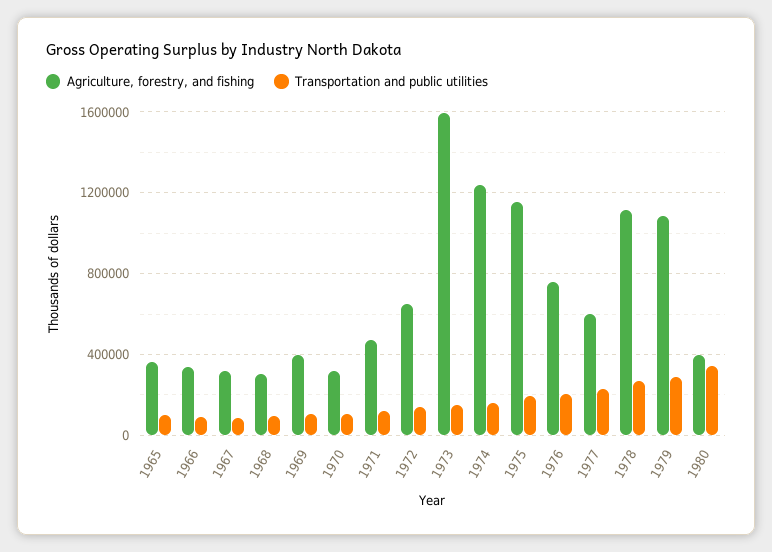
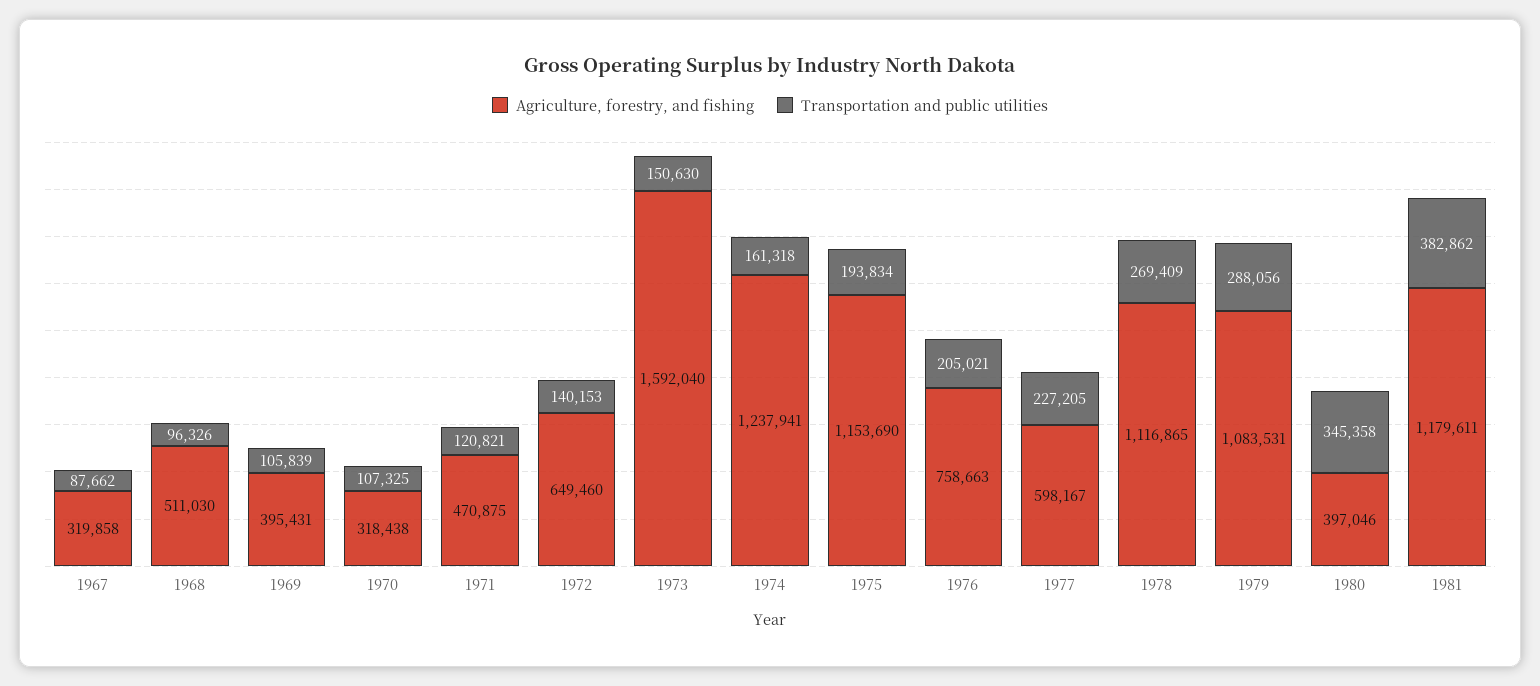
Agriculture, forestry, and fishing, 1965: 350000 -> none
Transportation and public utilities, 1965: 100000 -> none
Agriculture, forestry, and fishing, 1966: 350000 -> none
Transportation and public utilities, 1966: 100000 -> none
Agriculture, forestry, and fishing, 1968: 300000 -> 511030
Agriculture, forestry, and fishing, 1981: none -> 1179611
Transportation and public utilities, 1981: none -> 382862

